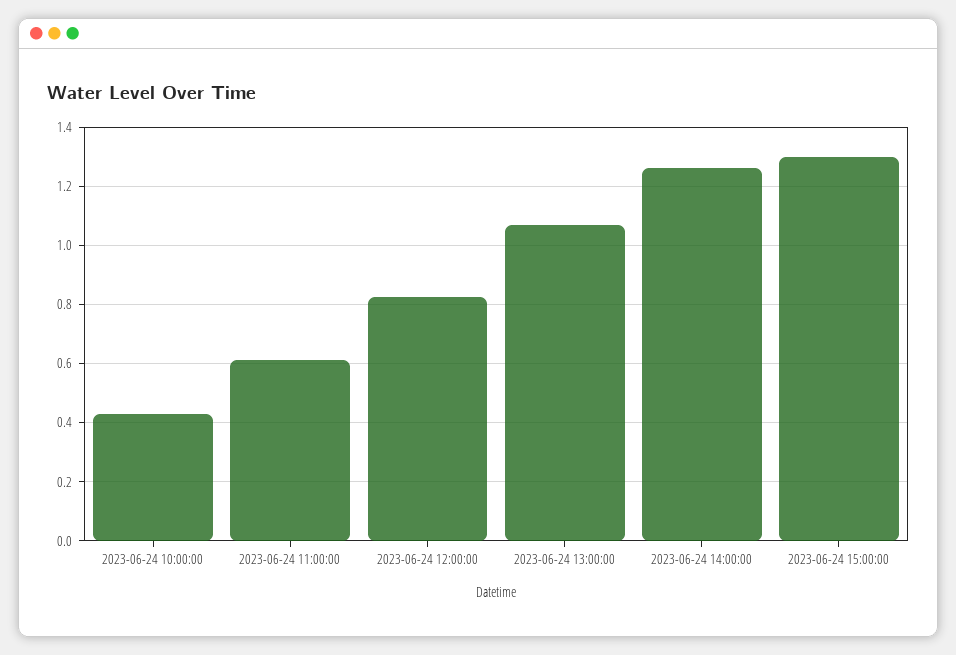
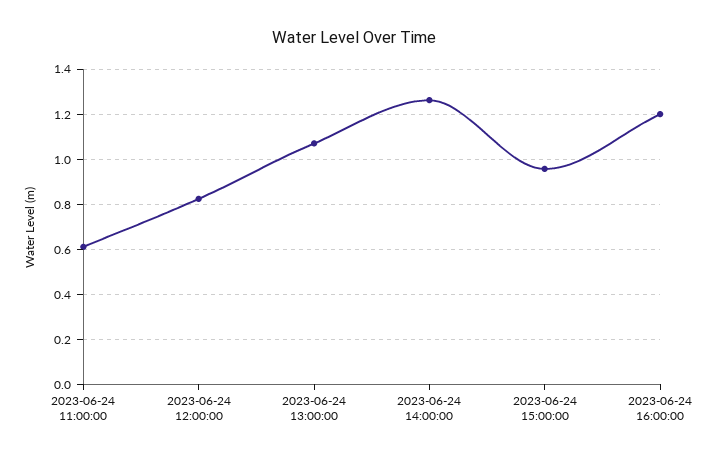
2023-06-24 10:00:00: 0.425 -> none
2023-06-24 15:00:00: 1.3 -> 0.95
2023-06-24 16:00:00: none -> 1.2

